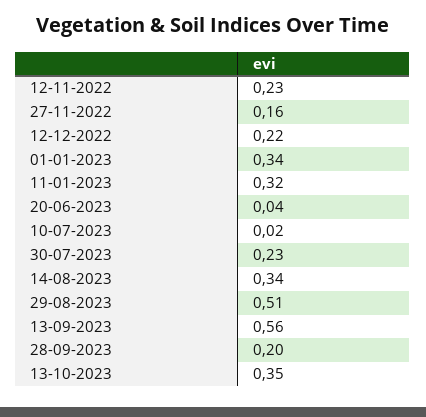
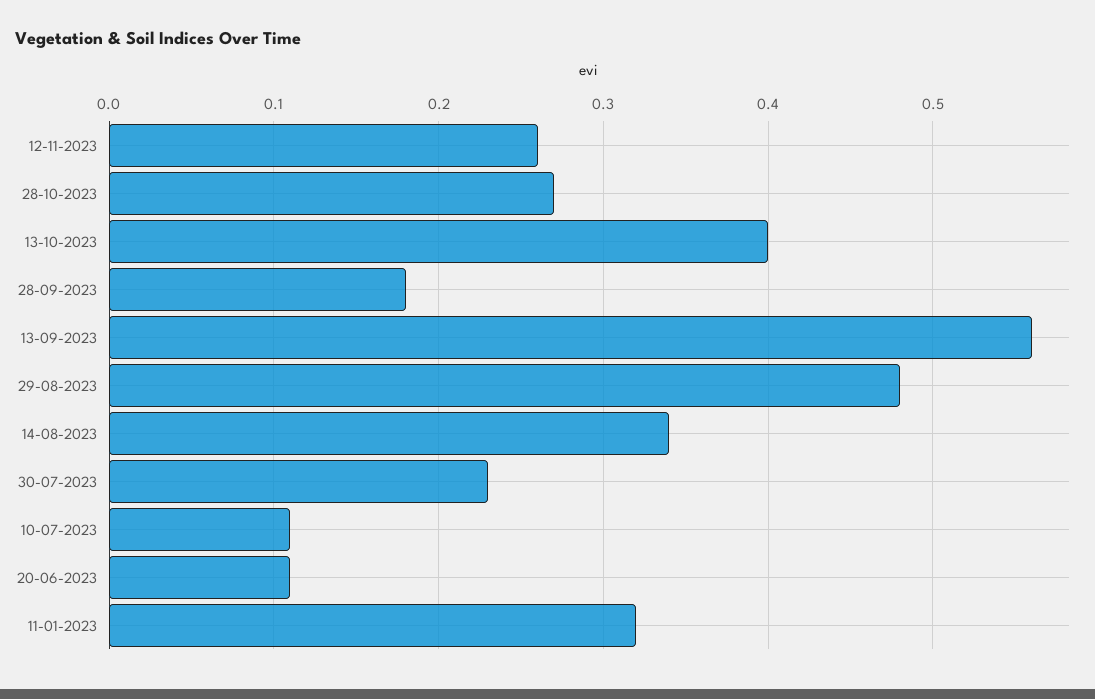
12-11-2022: 0.23 -> none
27-11-2022: 0.16 -> none
12-12-2022: 0.22 -> none
01-01-2023: 0.34 -> none
20-06-2023: 0.04 -> 0.11
10-07-2023: 0.02 -> 0.11
29-08-2023: 0.51 -> 0.48
28-09-2023: 0.2 -> 0.18
13-10-2023: 0.35 -> 0.4
12-11-2023: none -> 0.26
28-10-2023: none -> 0.27

